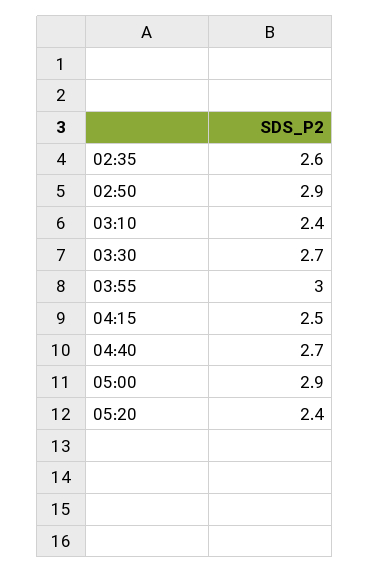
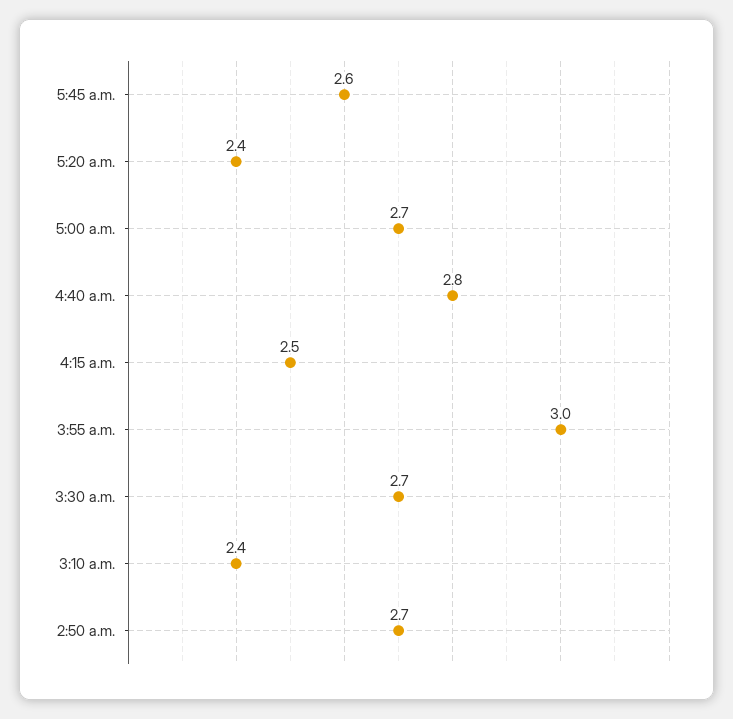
02:35: 2.6 -> none
02:50: 2.9 -> 2.7
04:40: 2.7 -> 2.8
05:00: 2.9 -> 2.7
5:45 a.m.: none -> 2.6

